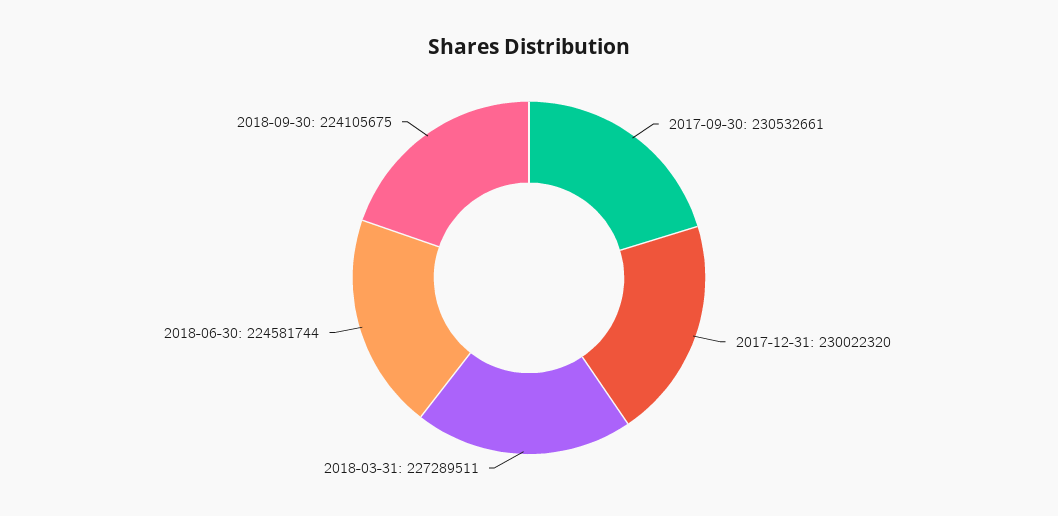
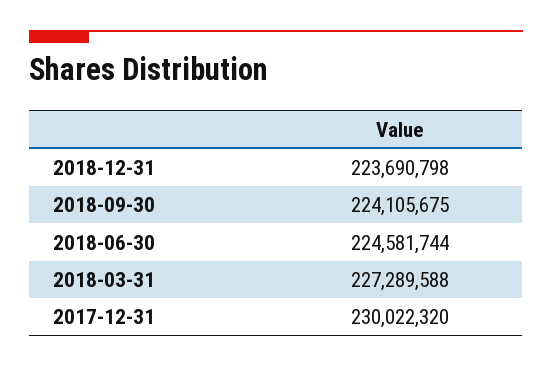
2017-09-30: 230532661 -> none
2018-03-31: 227289511 -> 227289588
2018-12-31: none -> 223690798

